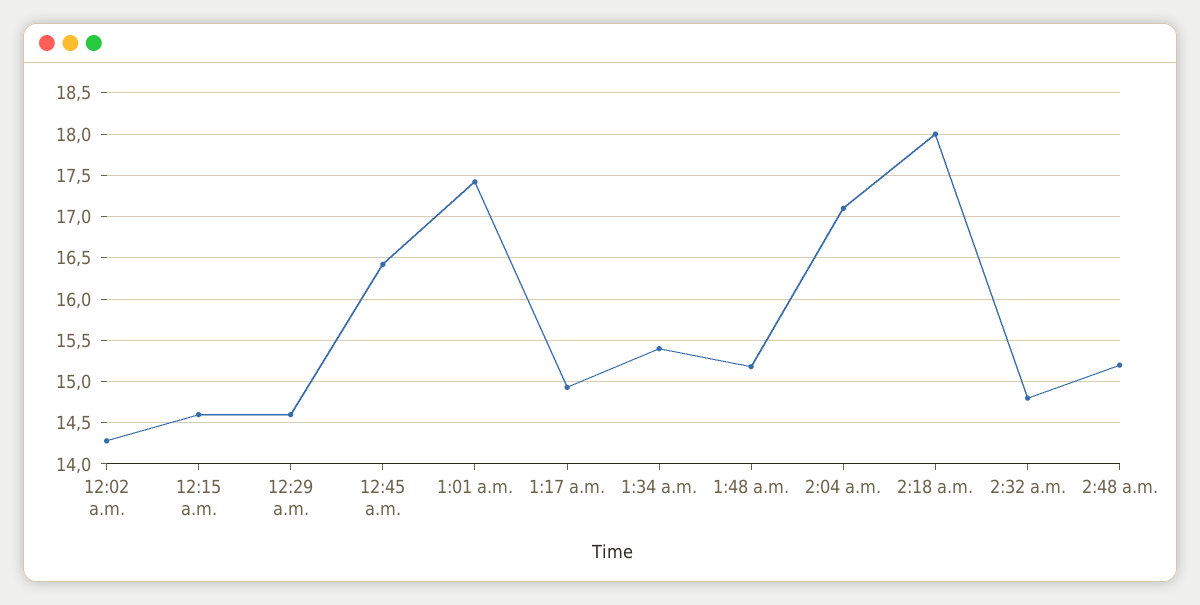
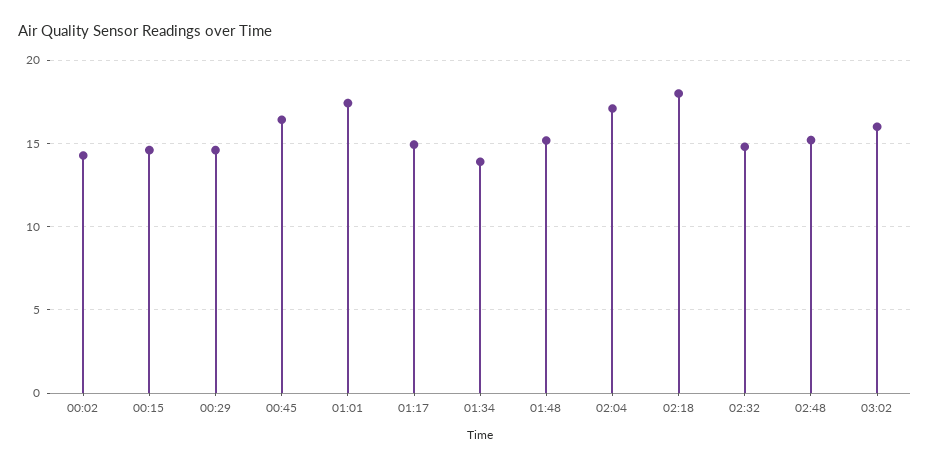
1:34 a.m.: 15.4 -> 14
03:02: none -> 16

